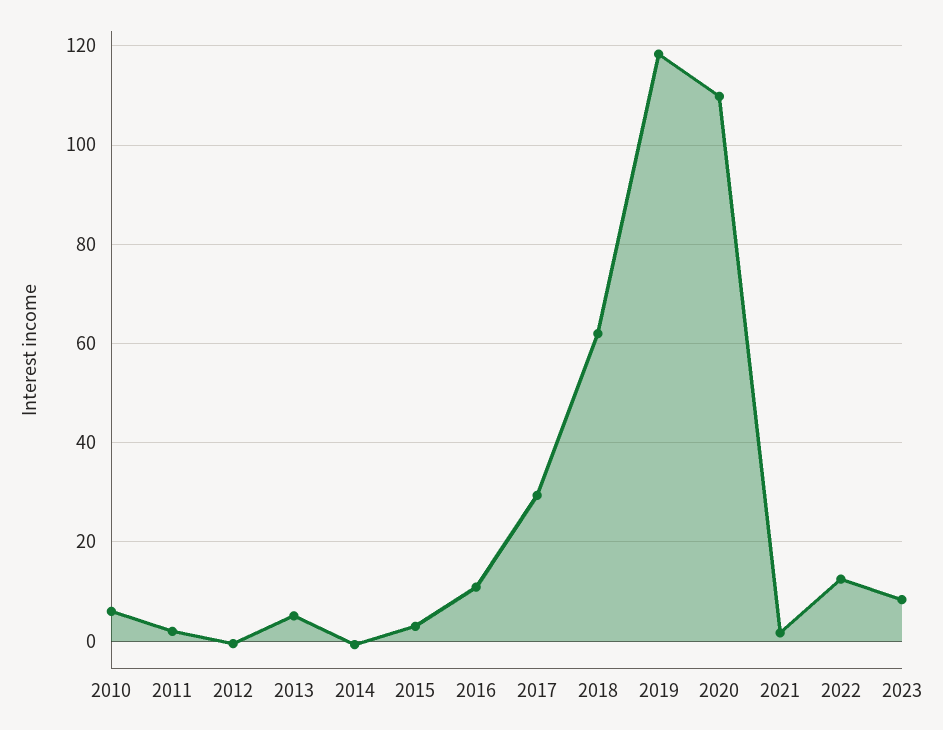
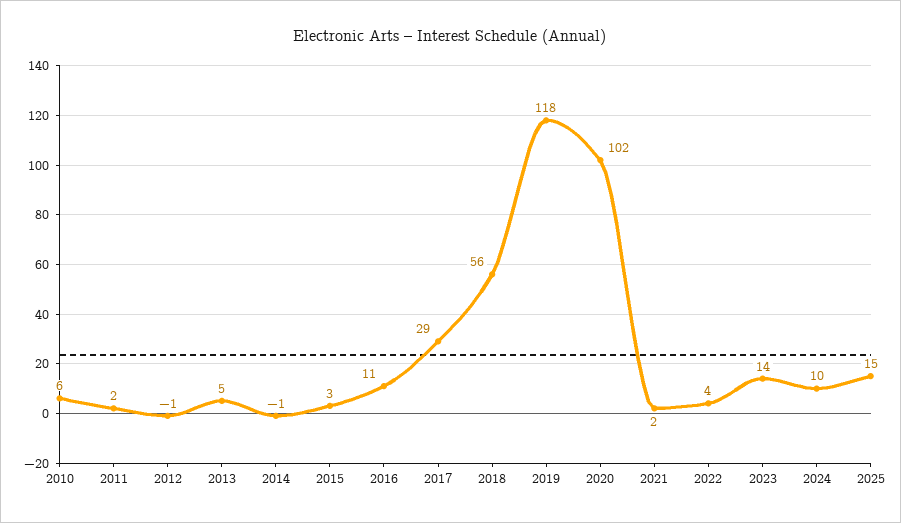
2018: 62 -> 56
2020: 110 -> 102
2022: 12 -> 4
2023: 8 -> 14
2024: none -> 10
2025: none -> 15

